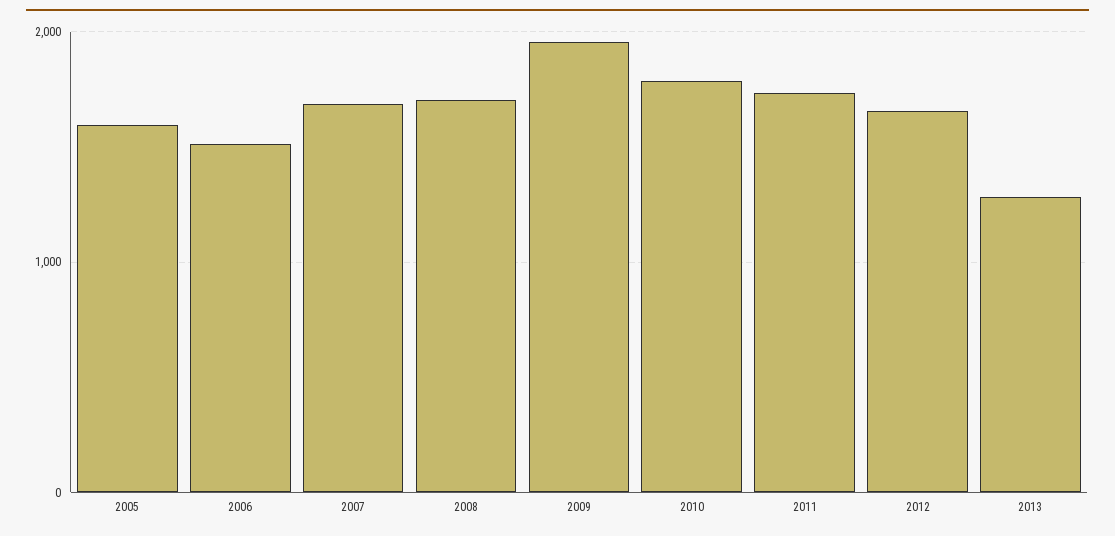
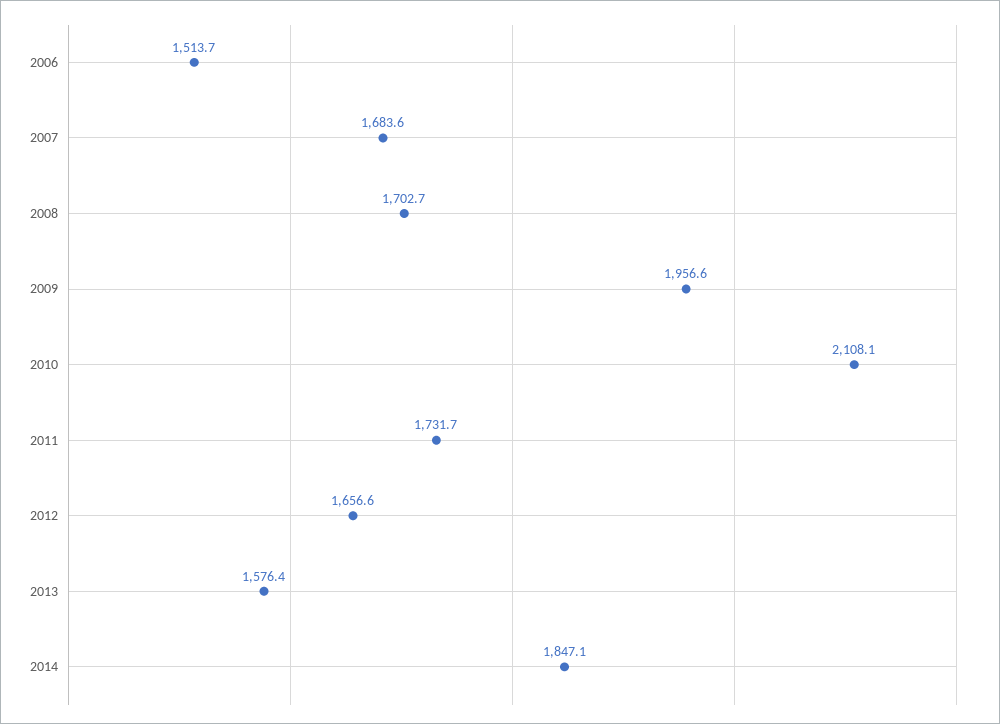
2005: 1600 -> none
2010: 1800 -> 2108.1
2013: 1300 -> 1576.4
2014: none -> 1847.1

